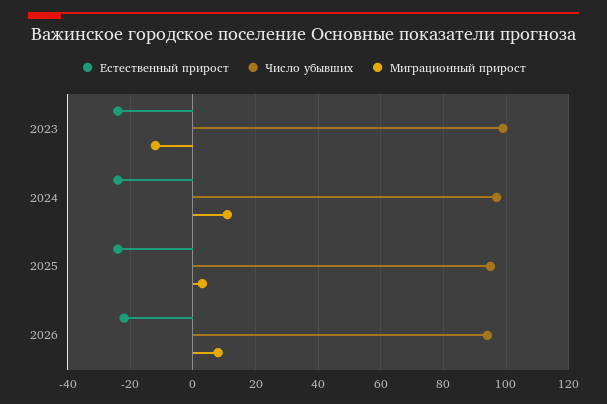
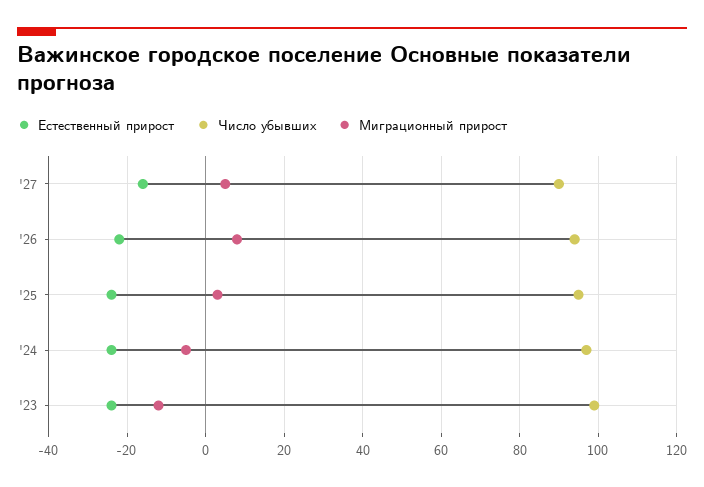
Миграционный прирост, 2024: 10 -> -5
Естественный прирост, '27: none -> -15
Число убывших, '27: none -> 90
Миграционный прирост, '27: none -> 5

